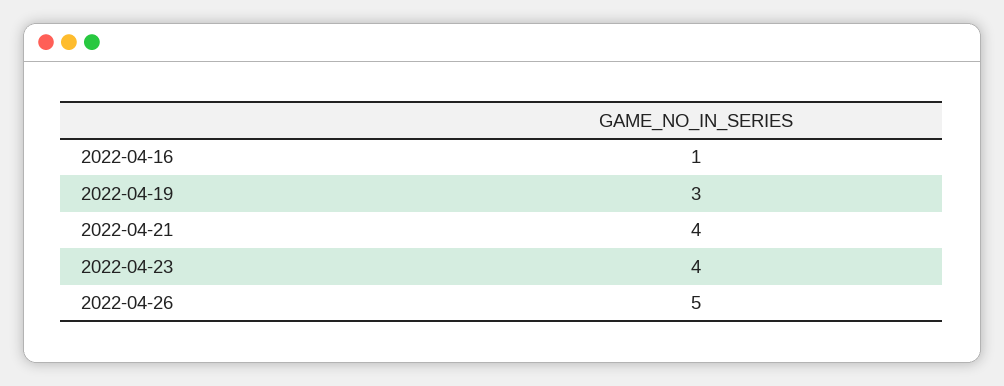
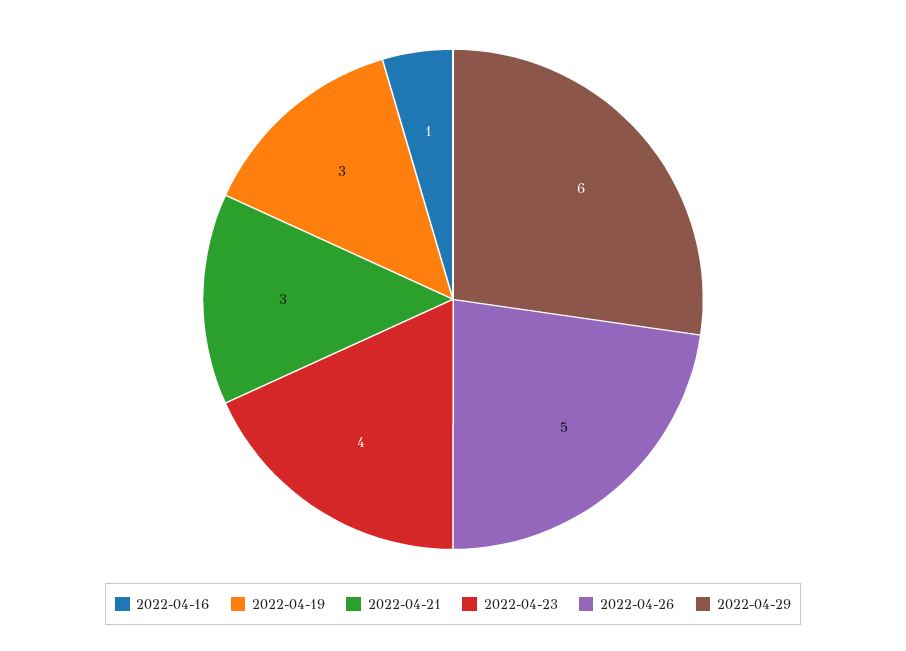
2022-04-21: 4 -> 3
2022-04-29: none -> 6

